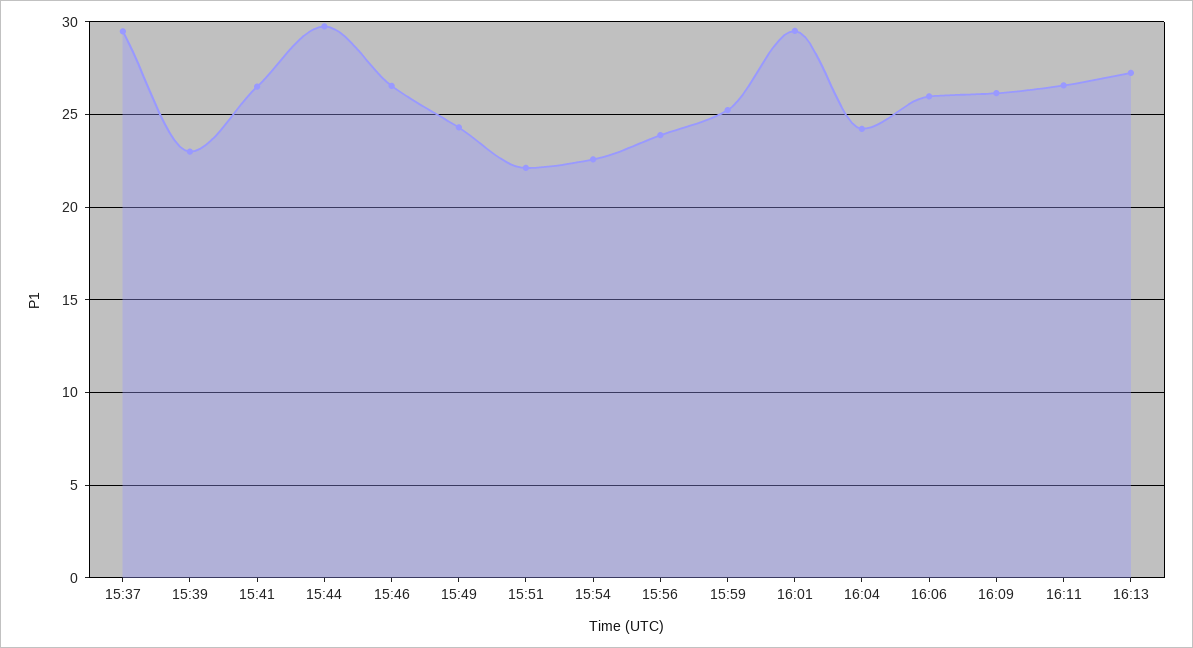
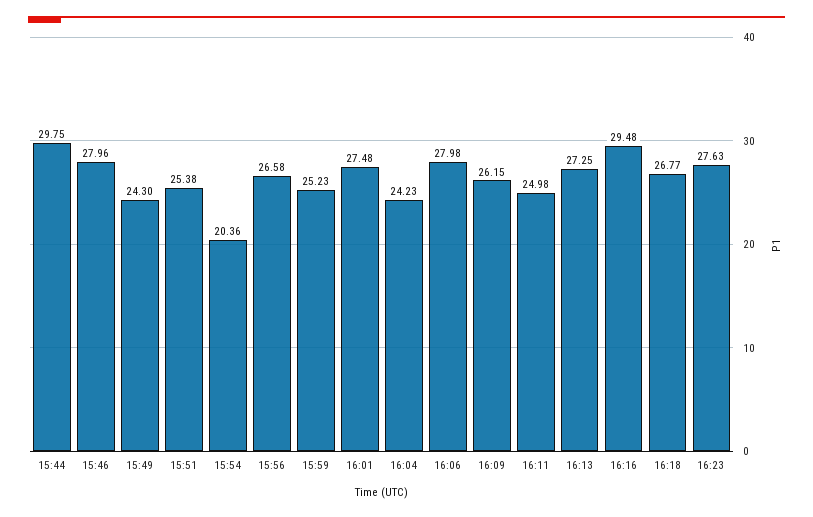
15:37: 29.5 -> none
15:39: 23 -> none
15:41: 26.5 -> none
15:46: 26.5 -> 27.96
15:51: 22 -> 25.38
15:54: 22.5 -> 20.36
15:56: 24 -> 26.58
16:01: 29.5 -> 27.48
16:06: 26 -> 27.98
16:11: 26.5 -> 24.98
16:16: none -> 29.48
16:18: none -> 26.77
16:23: none -> 27.63

